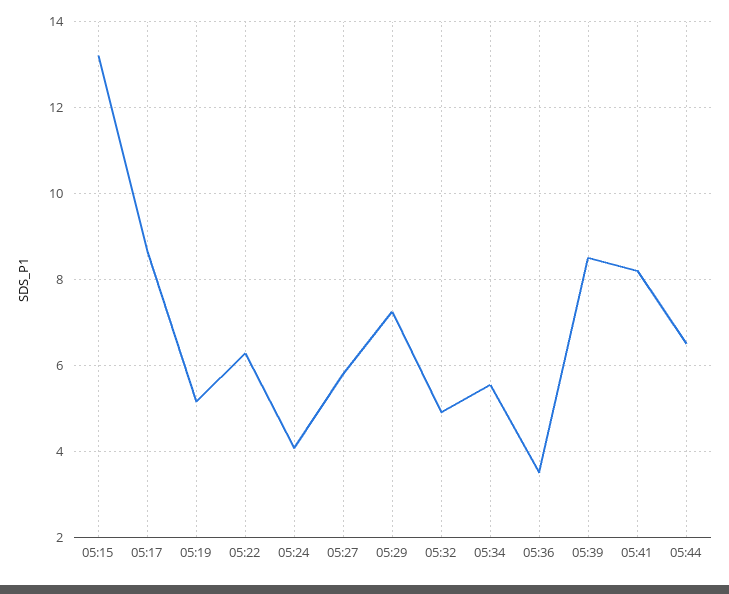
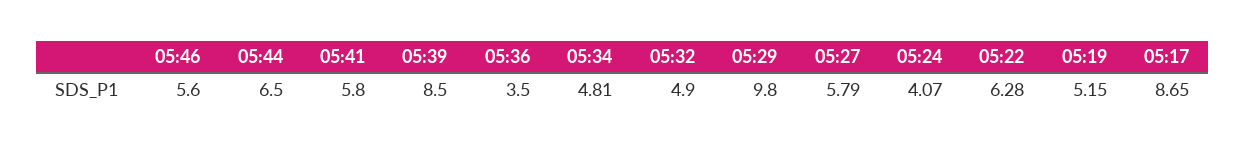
05:15: 13.2 -> none
05:29: 7.2 -> 9.8
05:34: 5.6 -> 4.81
05:41: 8.2 -> 5.8
05:46: none -> 5.6

